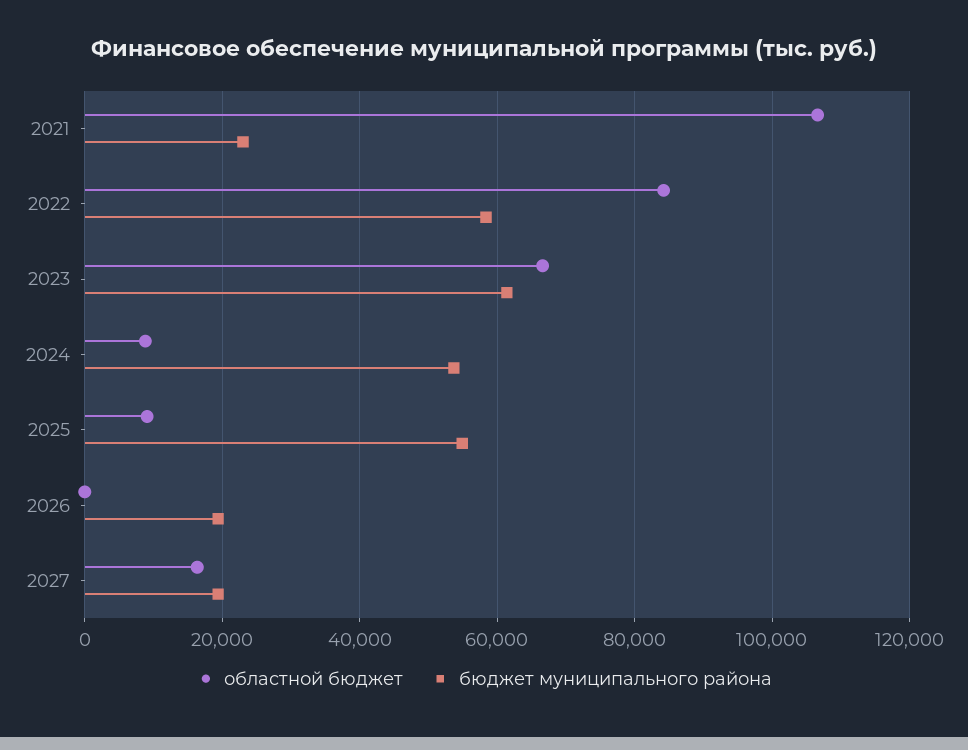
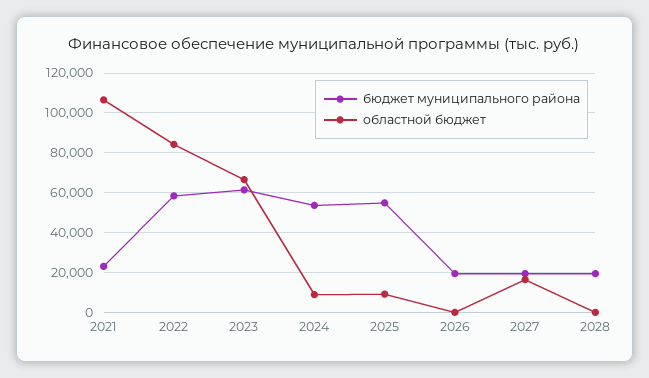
бюджет муниципального района, 2028: none -> 20000
областной бюджет, 2028: none -> 0

